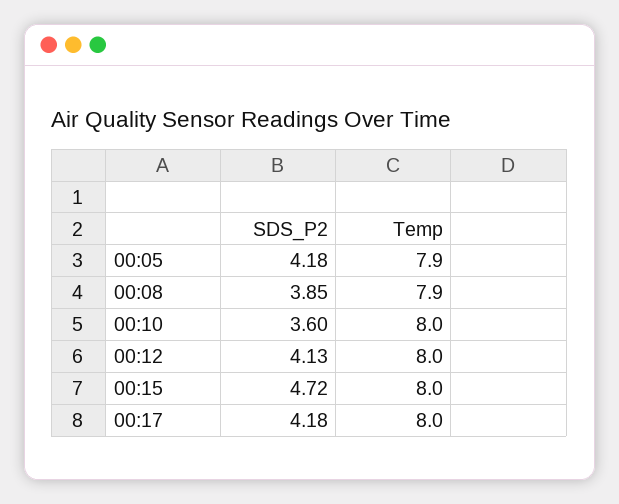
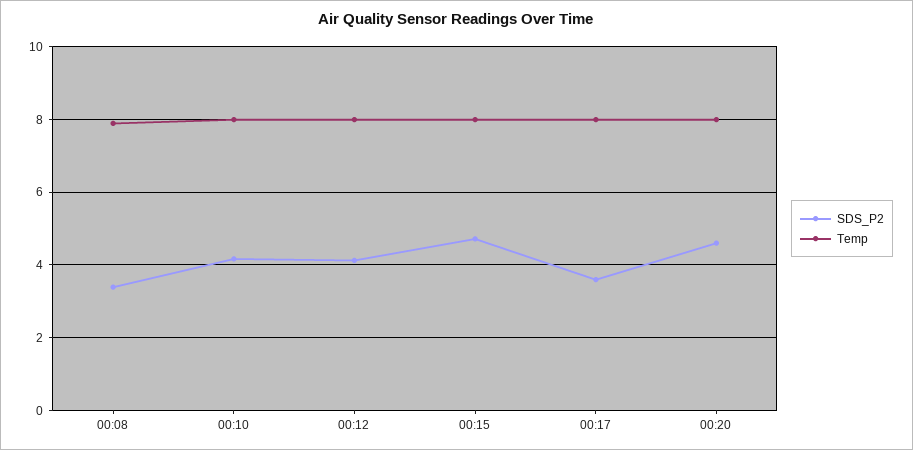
SDS_P2, 00:05: 4.18 -> none
Temp, 00:05: 7.9 -> none
SDS_P2, 00:08: 3.85 -> 3.4
SDS_P2, 00:10: 3.6 -> 4.2
SDS_P2, 00:17: 4.18 -> 3.6
SDS_P2, 00:20: none -> 4.6
Temp, 00:20: none -> 8

